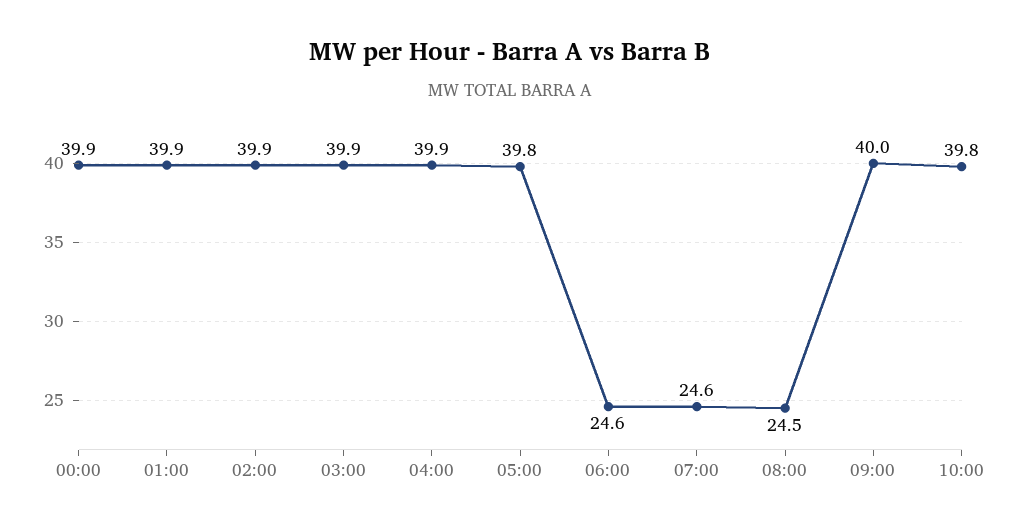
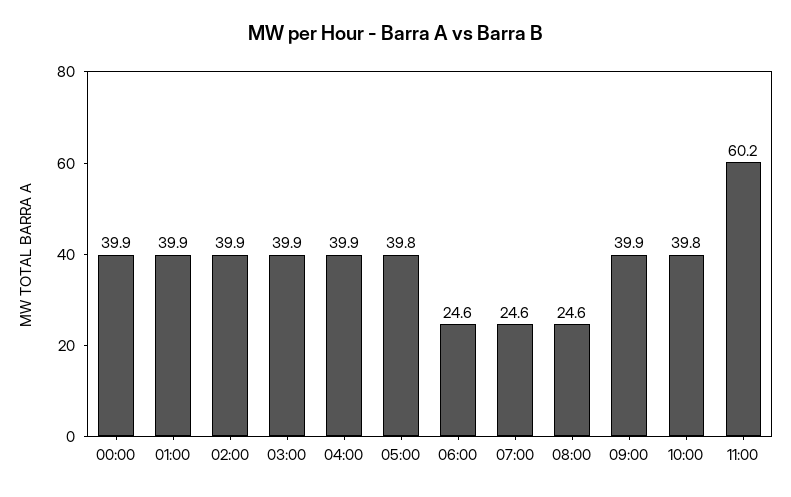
08:00: 24.5 -> 24.6
09:00: 40 -> 39.9
11:00: none -> 60.2

